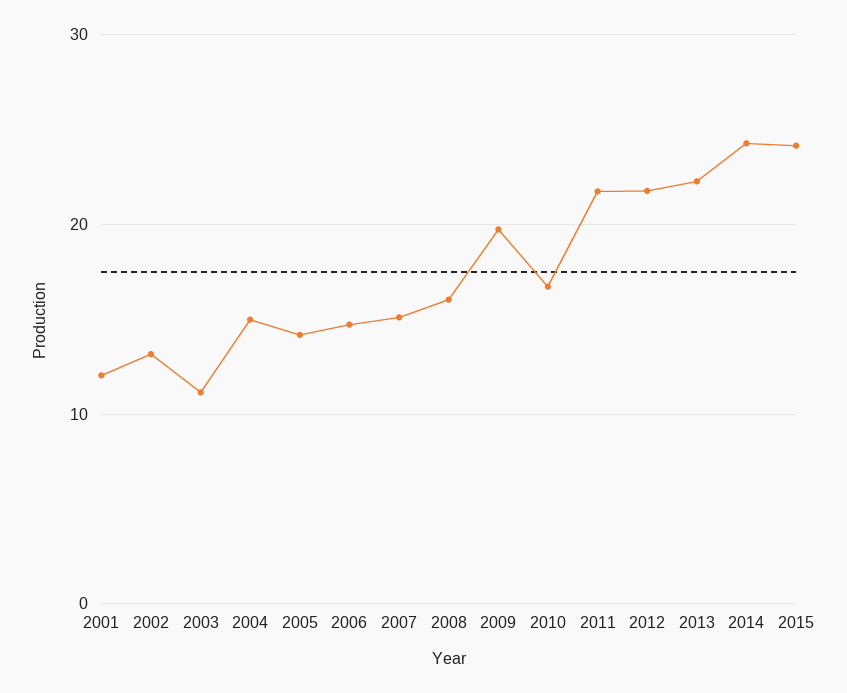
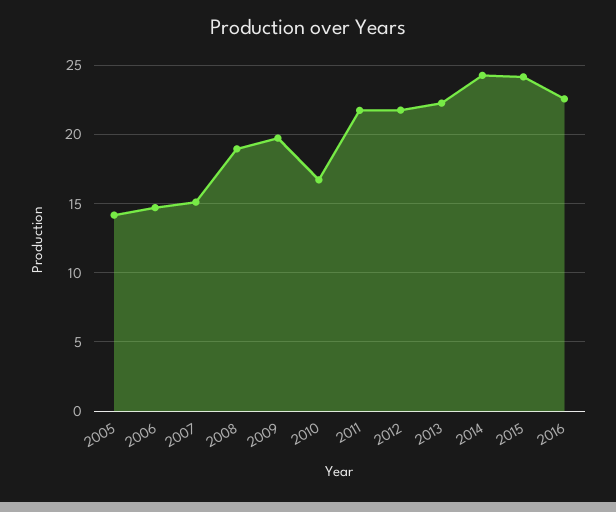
2001: 12 -> none
2002: 13 -> none
2003: 11 -> none
2004: 15 -> none
2008: 16 -> 19
2016: none -> 22.5

